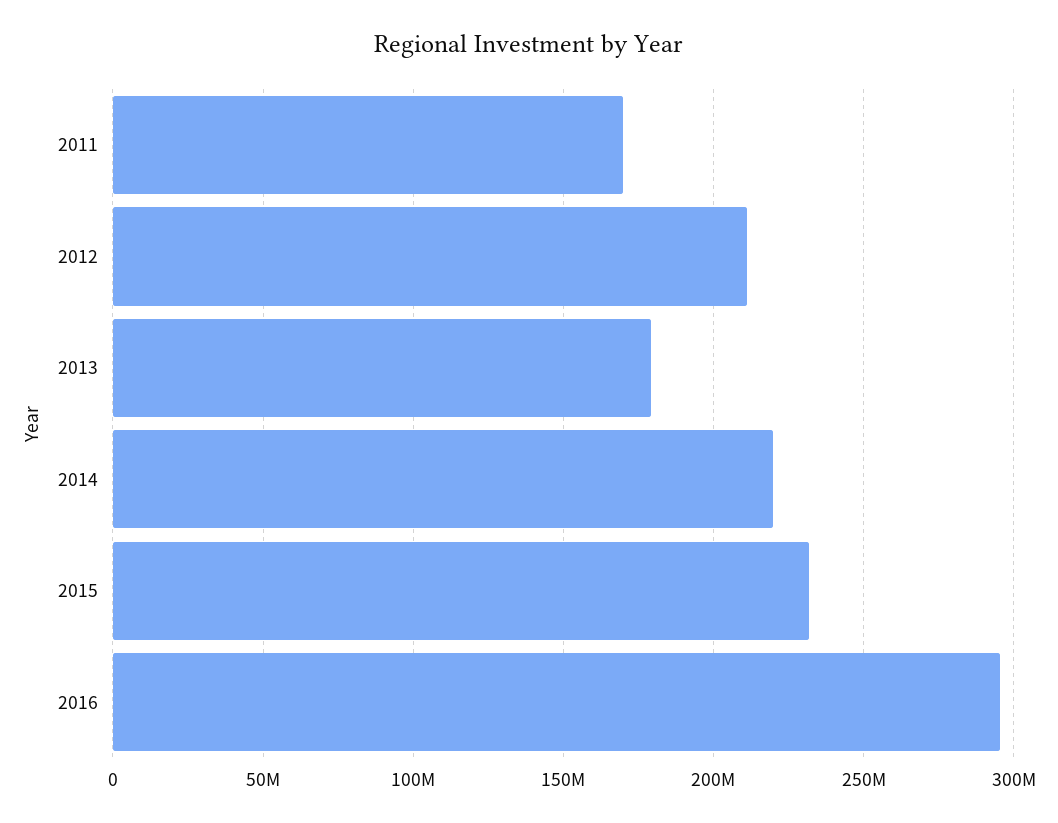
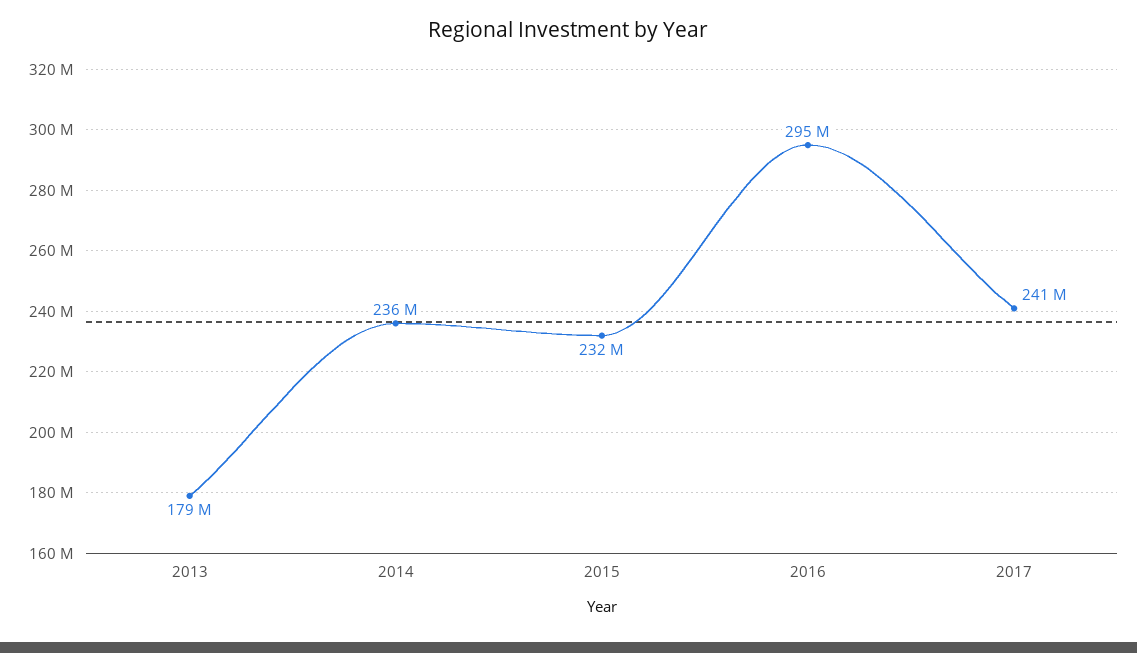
2011: 170000000 -> none
2012: 210000000 -> none
2014: 220000000 -> 236000000
2017: none -> 241000000

